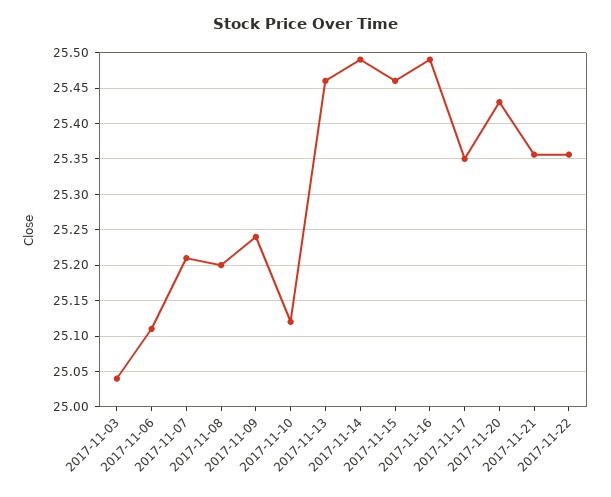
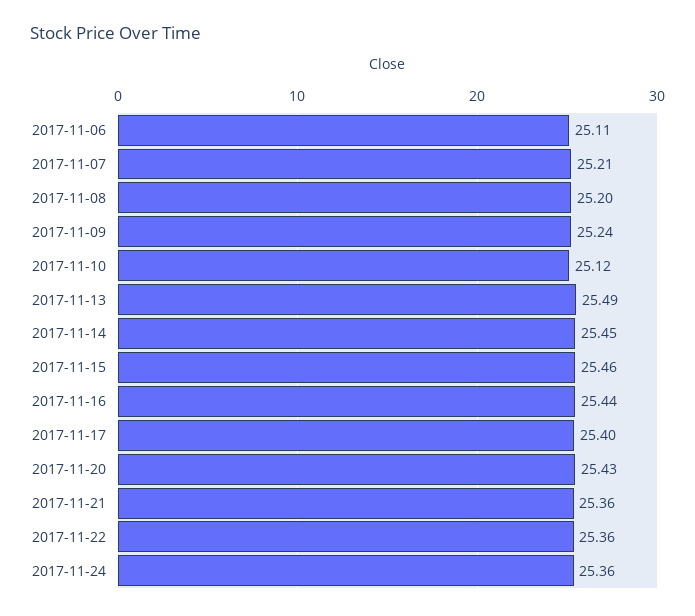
2017-11-03: 25.04 -> none
2017-11-13: 25.46 -> 25.49
2017-11-14: 25.49 -> 25.45
2017-11-16: 25.49 -> 25.44
2017-11-17: 25.35 -> 25.4
2017-11-24: none -> 25.36

